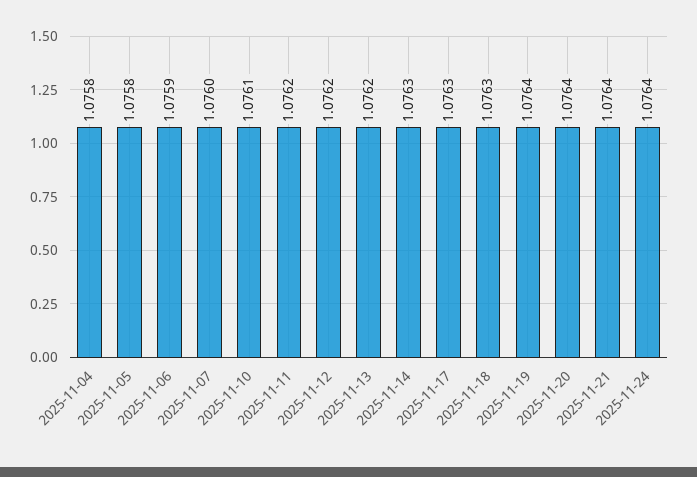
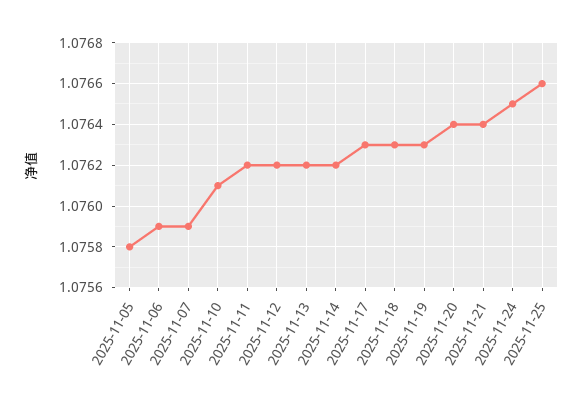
2025-11-04: 1.0758 -> none
2025-11-07: 1.076 -> 1.0759
2025-11-14: 1.0763 -> 1.0762
2025-11-19: 1.0764 -> 1.0763
2025-11-24: 1.0764 -> 1.0765
2025-11-25: none -> 1.0766

